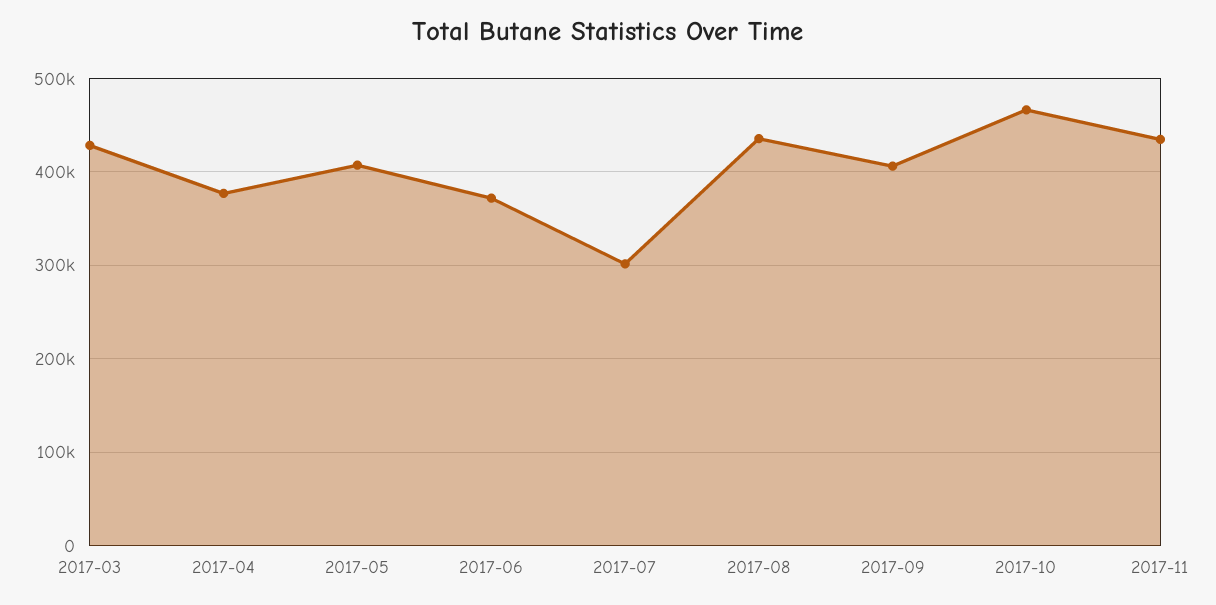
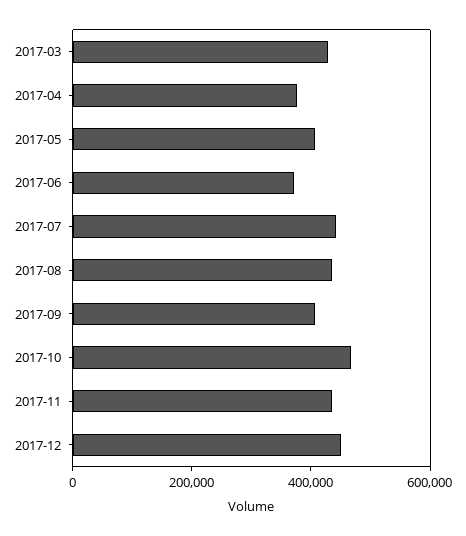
2017-07: 300000 -> 450000
2017-12: none -> 450000

